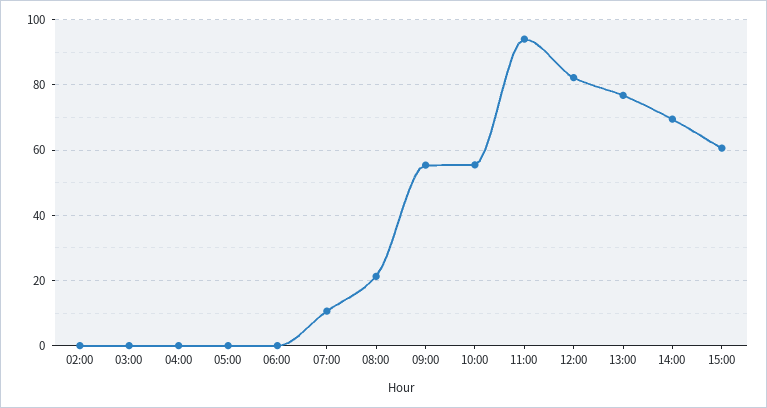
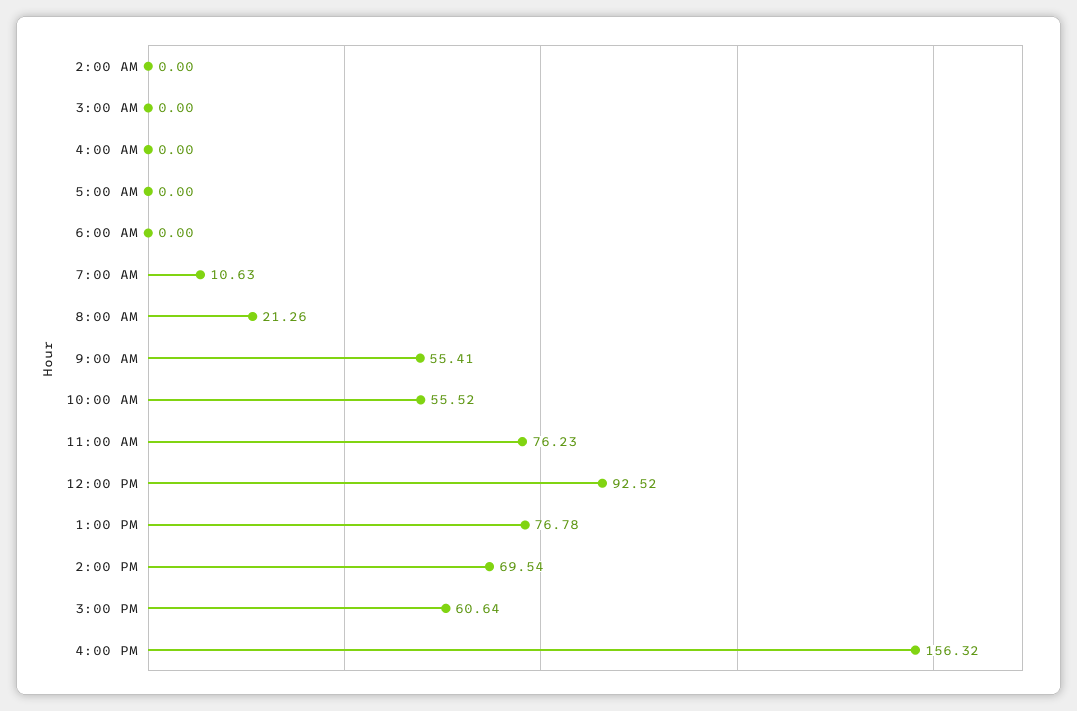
11:00: 94 -> 76.23
12:00: 82 -> 92.52
4:00 PM: none -> 156.32

